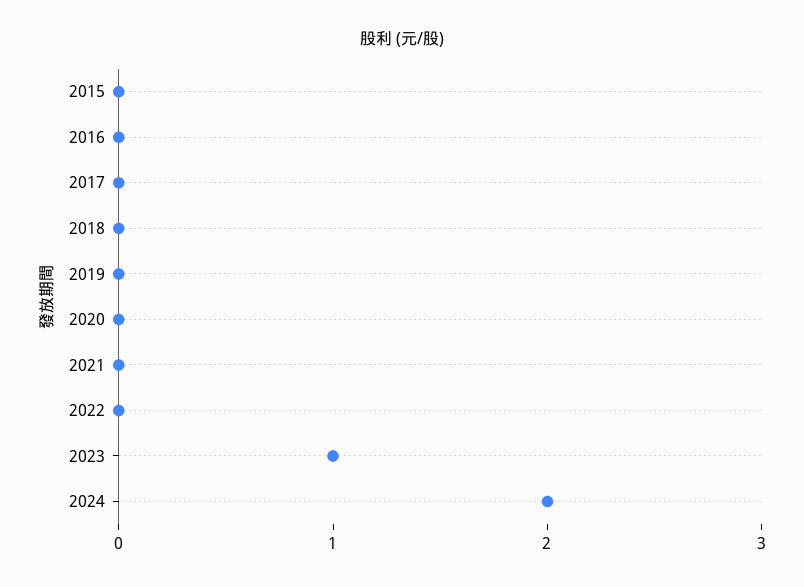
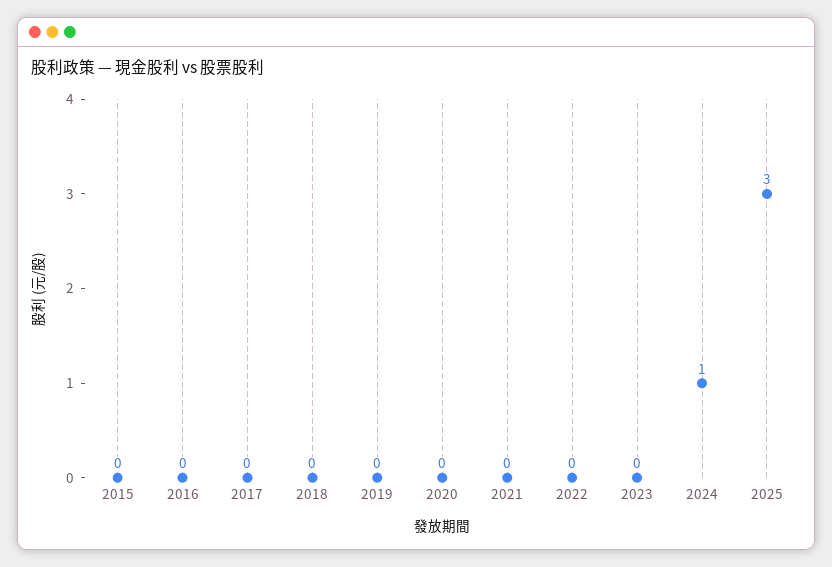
2023: 1 -> 0
2024: 2 -> 1
2025: none -> 3

